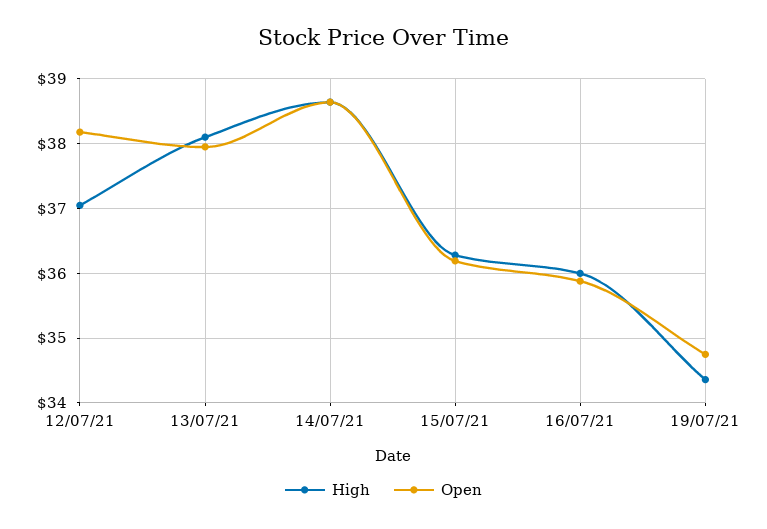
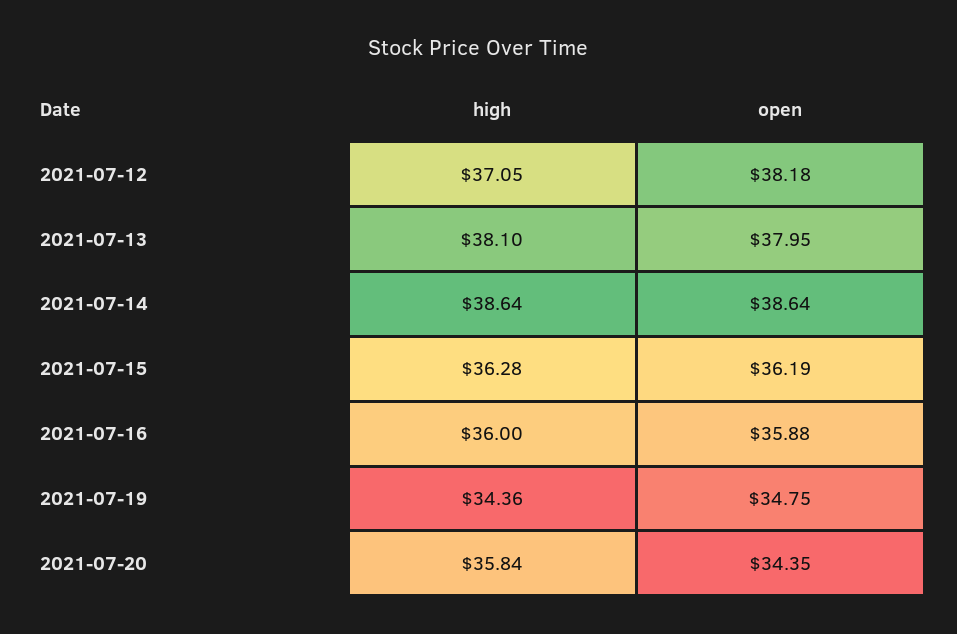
High, 2021-07-20: none -> 35.84
Open, 2021-07-20: none -> 34.35

